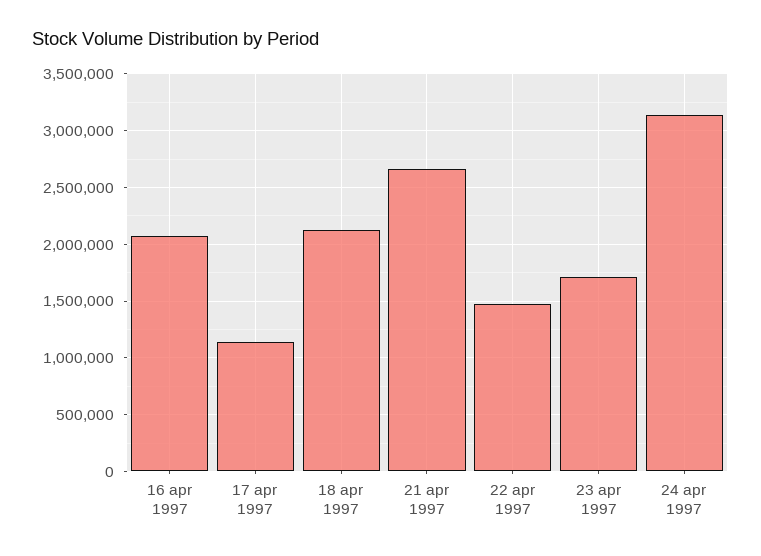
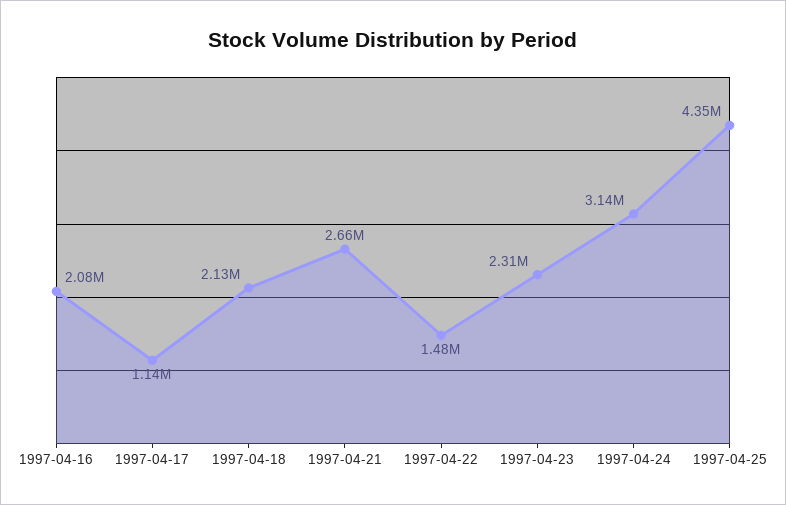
23 apr 1997: 1700000 -> 2310000
1997-04-25: none -> 4350000

